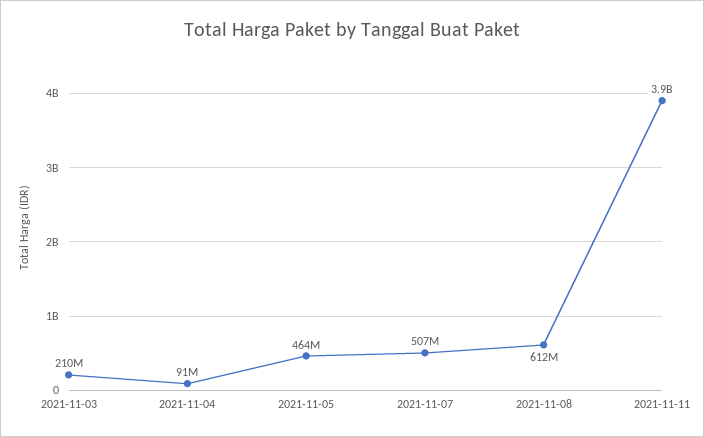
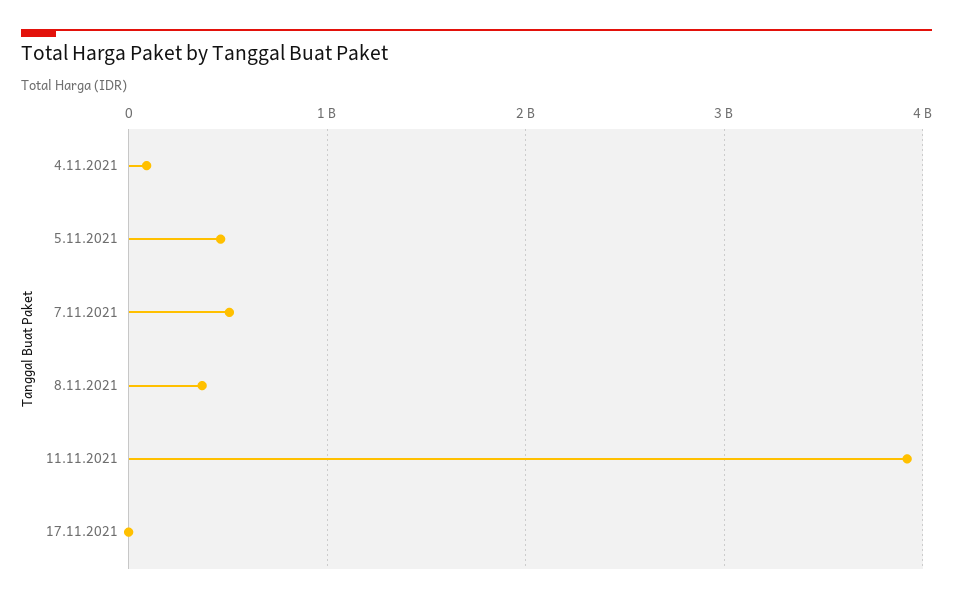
2021-11-03: 210000000 -> none
2021-11-08: 612000000 -> 400000000
17.11.2021: none -> 0

